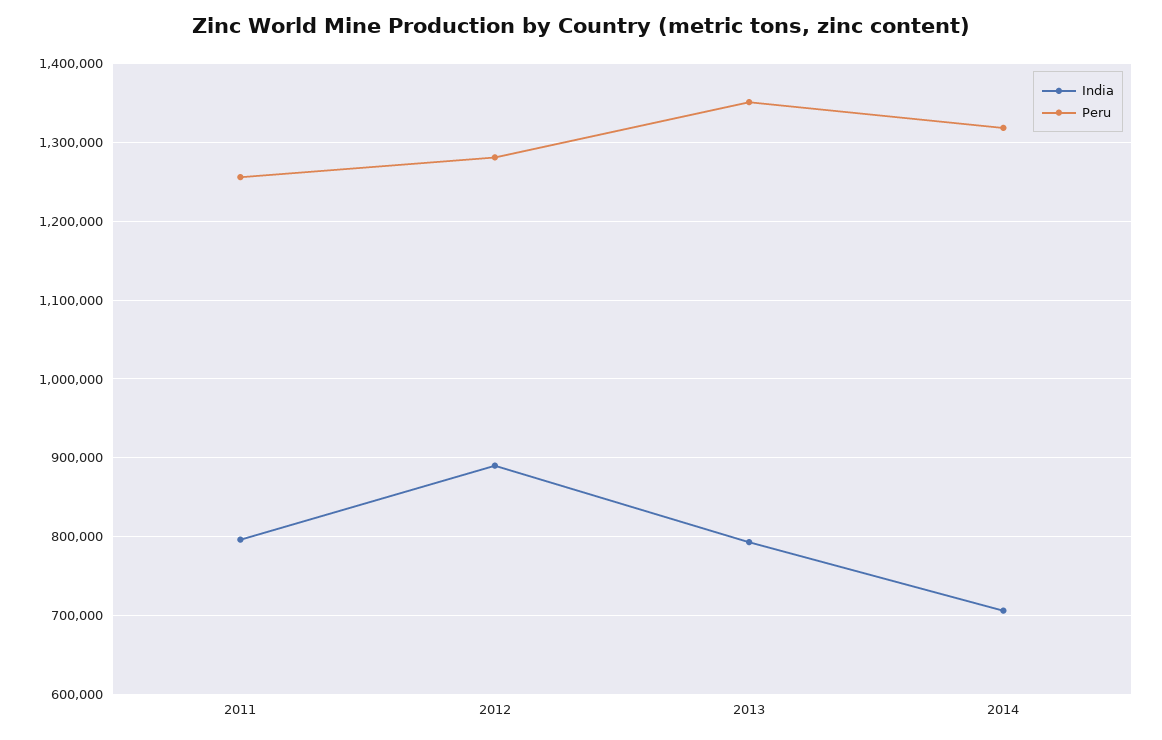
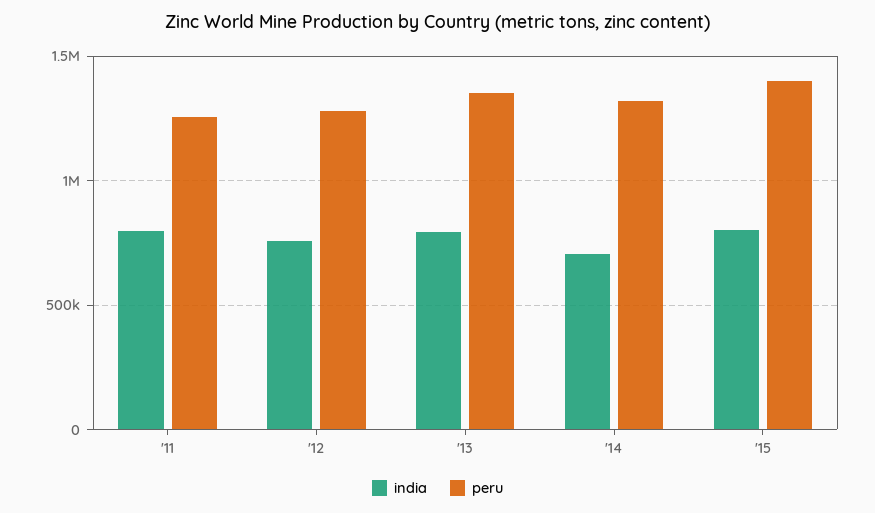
India, 2012: 890000 -> 750000
India, '15: none -> 800000
Peru, '15: none -> 1400000

